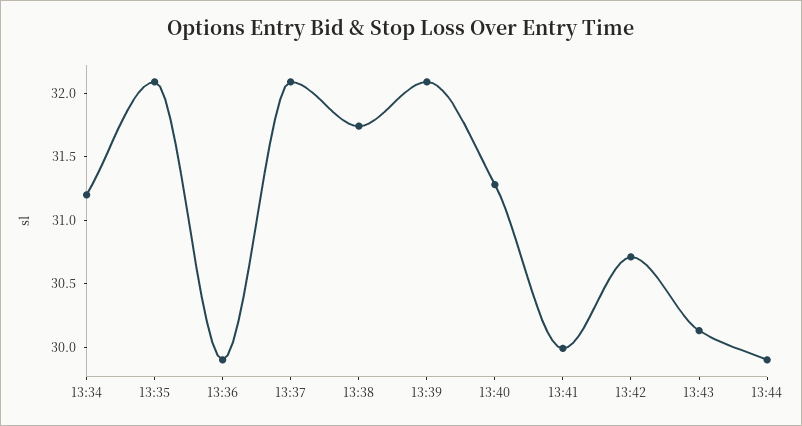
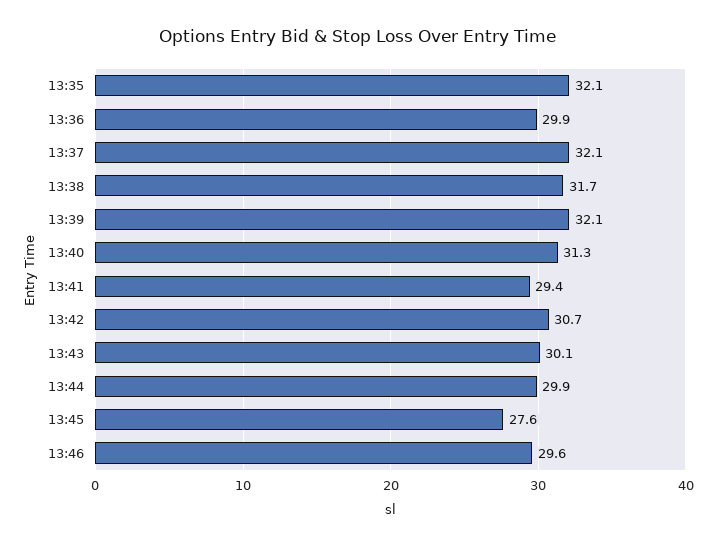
13:34: 31.2 -> none
13:41: 30 -> 29.4
13:45: none -> 27.6
13:46: none -> 29.6

